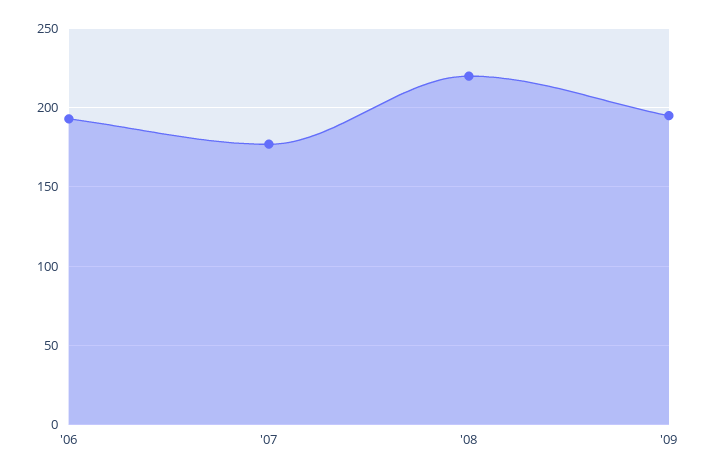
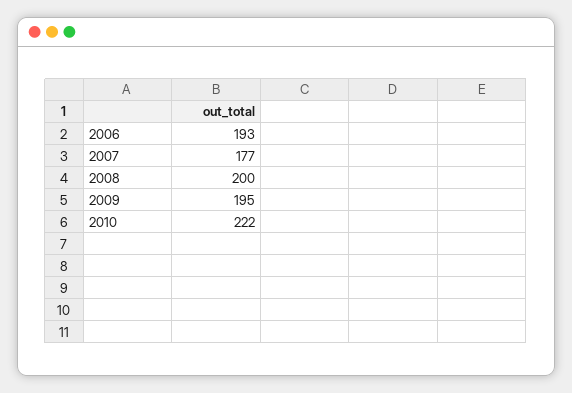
'08: 220 -> 200
2010: none -> 222

